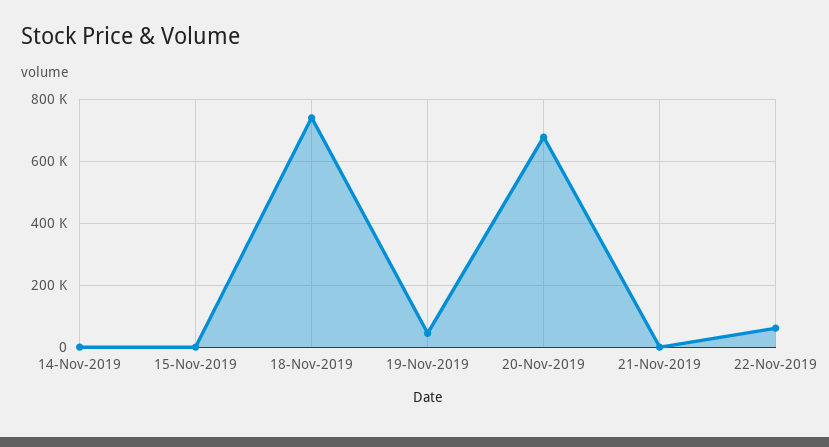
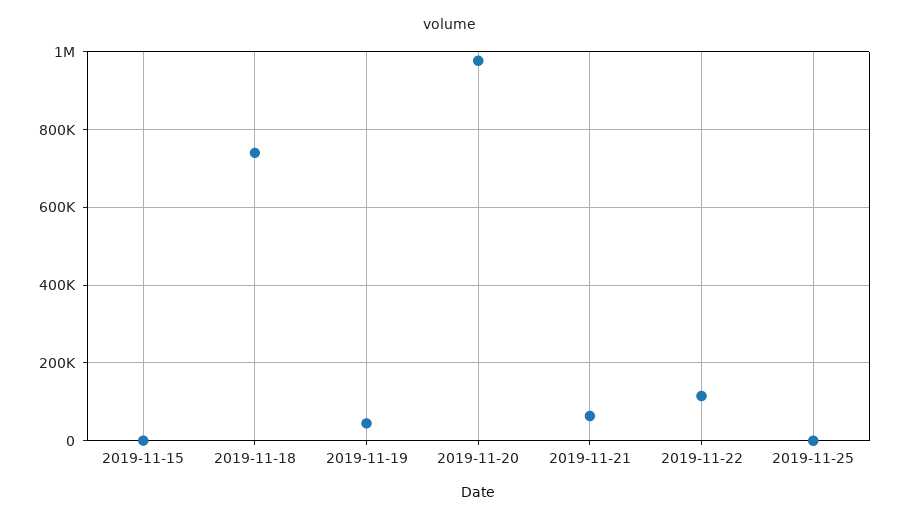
14-Nov-2019: 0 -> none
20-Nov-2019: 680000 -> 980000
21-Nov-2019: 0 -> 60000
22-Nov-2019: 60000 -> 120000
2019-11-25: none -> 0

